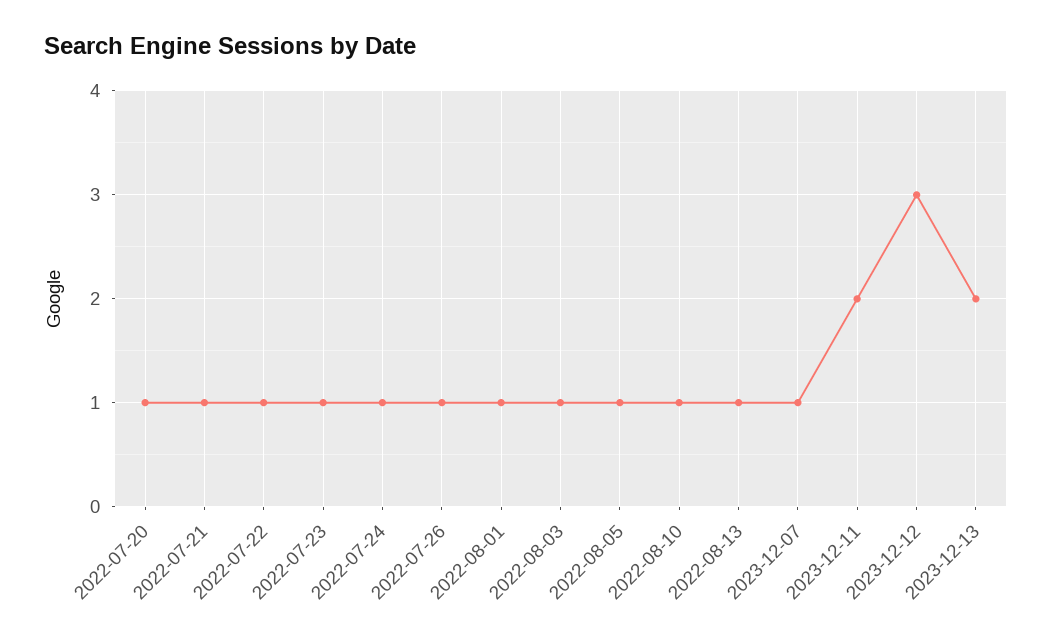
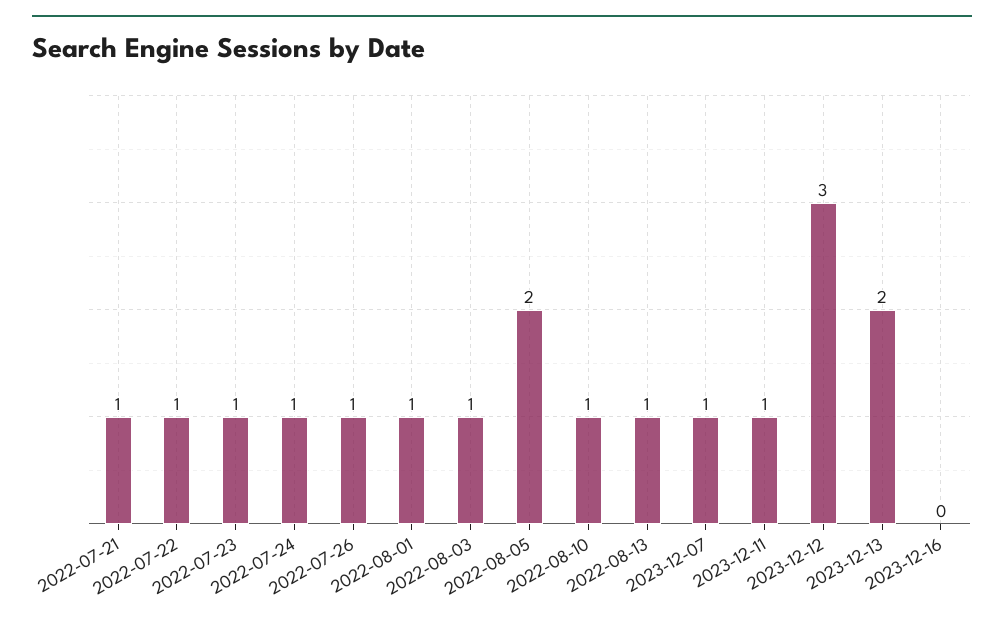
2022-07-20: 1 -> none
2022-08-05: 1 -> 2
2023-12-11: 2 -> 1
2023-12-16: none -> 0

